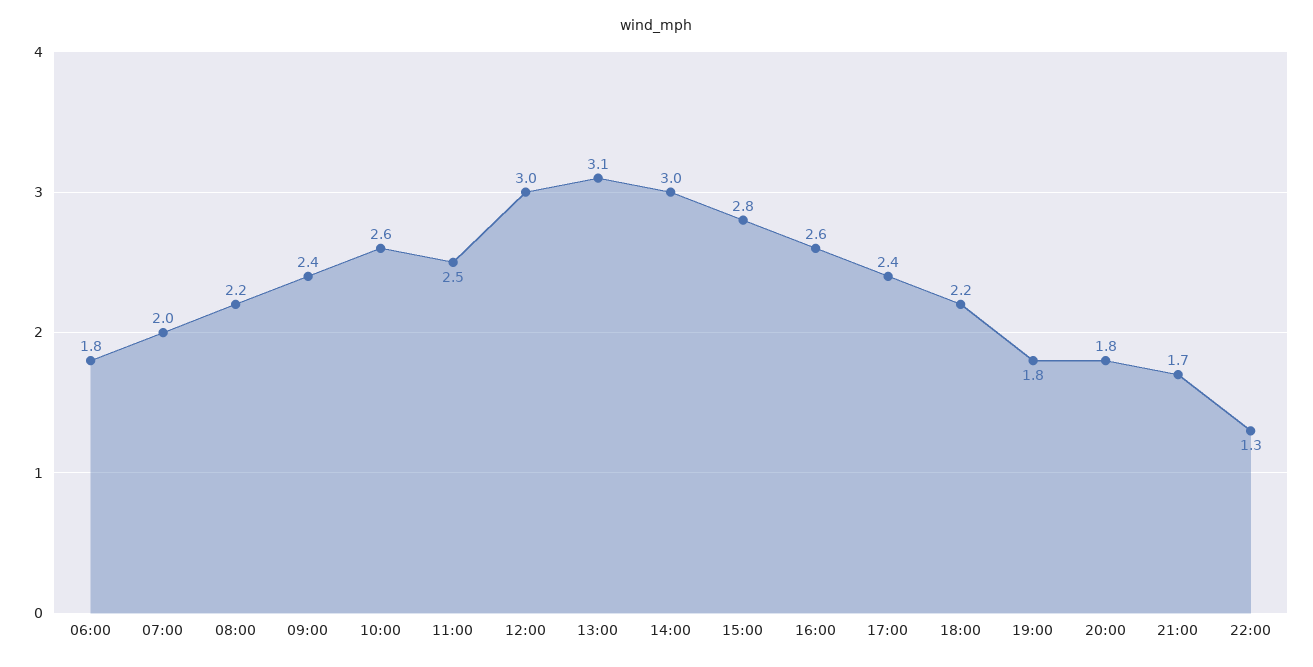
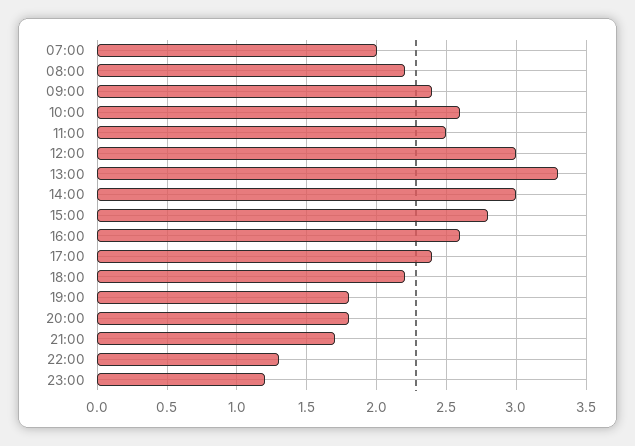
06:00: 1.8 -> none
13:00: 3.1 -> 3.3
23:00: none -> 1.2

